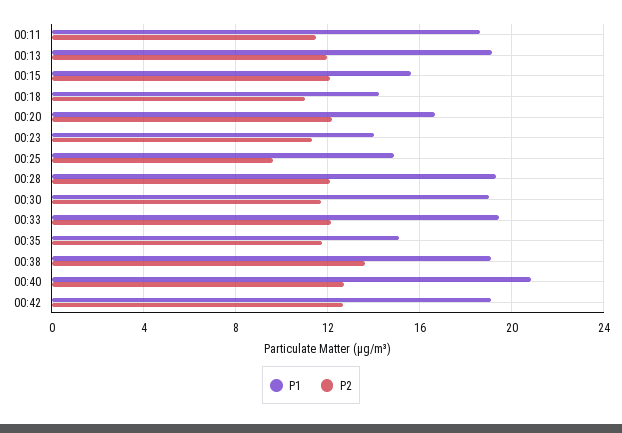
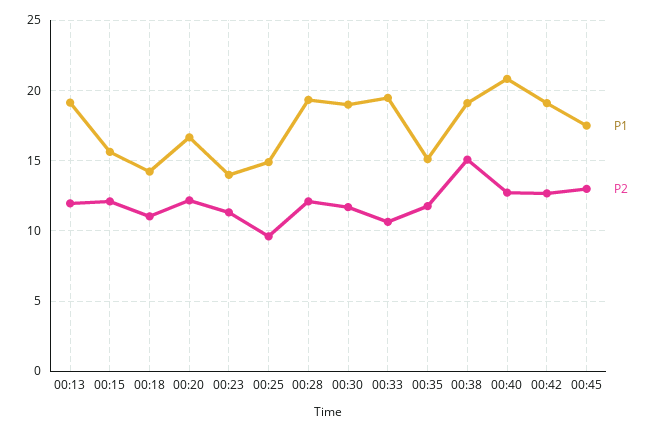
P1, 00:11: 18.5 -> none
P2, 00:11: 11.5 -> none
P2, 00:33: 12 -> 10.5
P2, 00:38: 13.5 -> 15
P1, 00:45: none -> 17.5
P2, 00:45: none -> 13

